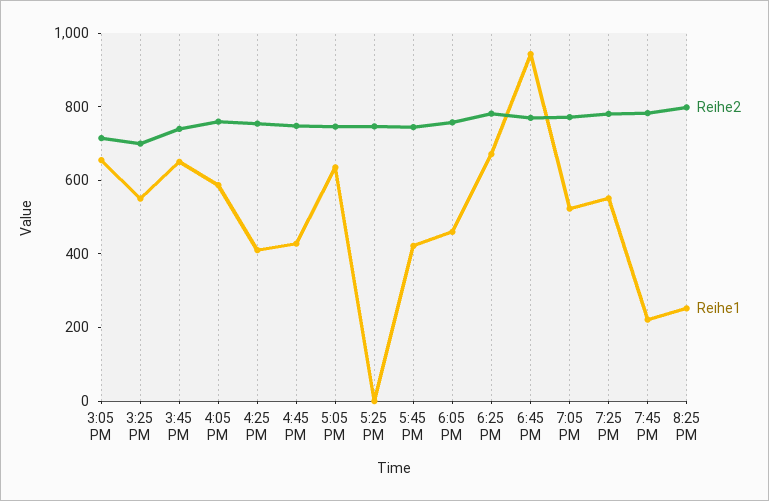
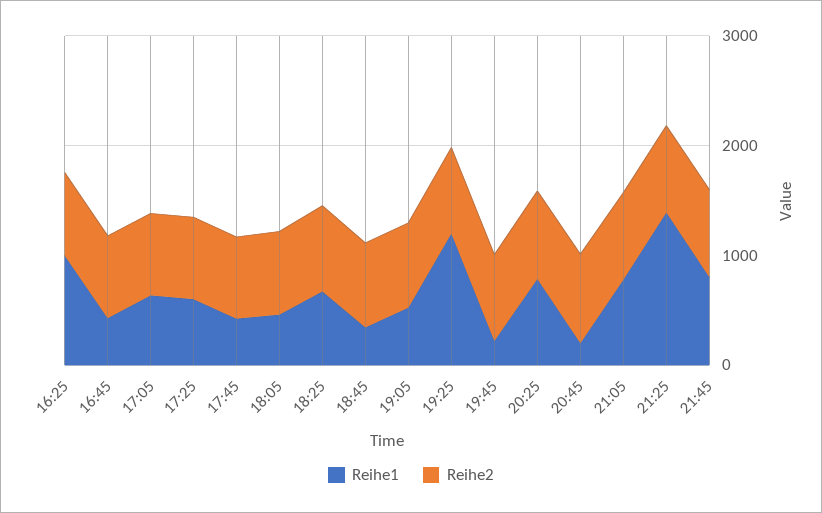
Reihe2, 3:05 PM: 700 -> none
Reihe1, 3:05 PM: 650 -> none
Reihe2, 3:25 PM: 700 -> none
Reihe1, 3:25 PM: 550 -> none
Reihe2, 3:45 PM: 750 -> none
Reihe1, 3:45 PM: 650 -> none
Reihe2, 4:05 PM: 750 -> none
Reihe1, 4:05 PM: 600 -> none
Reihe1, 4:25 PM: 400 -> 1000
Reihe1, 5:25 PM: 0 -> 600
Reihe1, 6:45 PM: 950 -> 400
Reihe1, 7:25 PM: 550 -> 1200
Reihe1, 8:25 PM: 250 -> 800
Reihe1, 20:45: none -> 200
Reihe2, 20:45: none -> 800
Reihe1, 21:05: none -> 800
Reihe2, 21:05: none -> 800
Reihe1, 21:25: none -> 1400
Reihe2, 21:25: none -> 800
Reihe1, 21:45: none -> 800
Reihe2, 21:45: none -> 800

